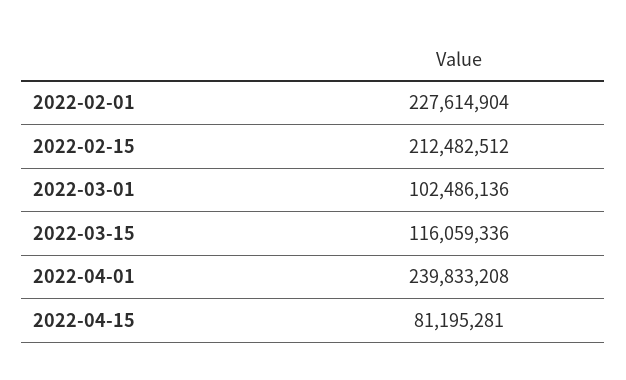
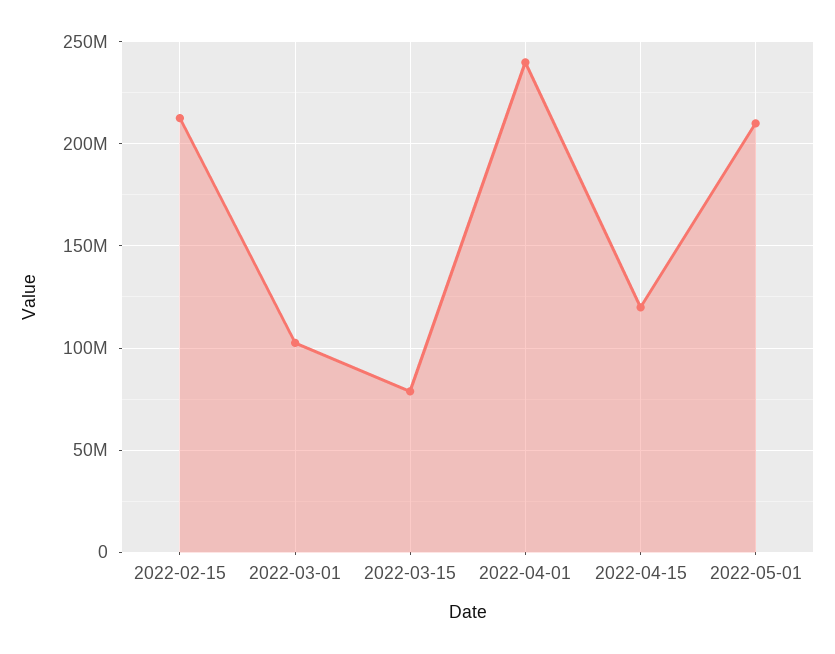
2022-02-01: 227614904 -> none
2022-03-15: 116059336 -> 80000000
2022-04-15: 81195281 -> 120000000
2022-05-01: none -> 210000000

